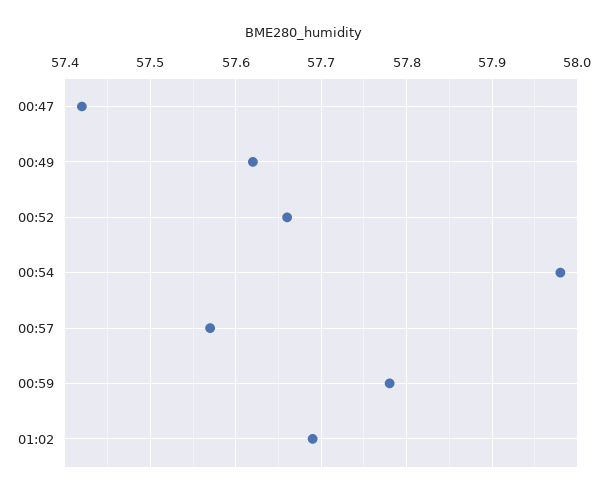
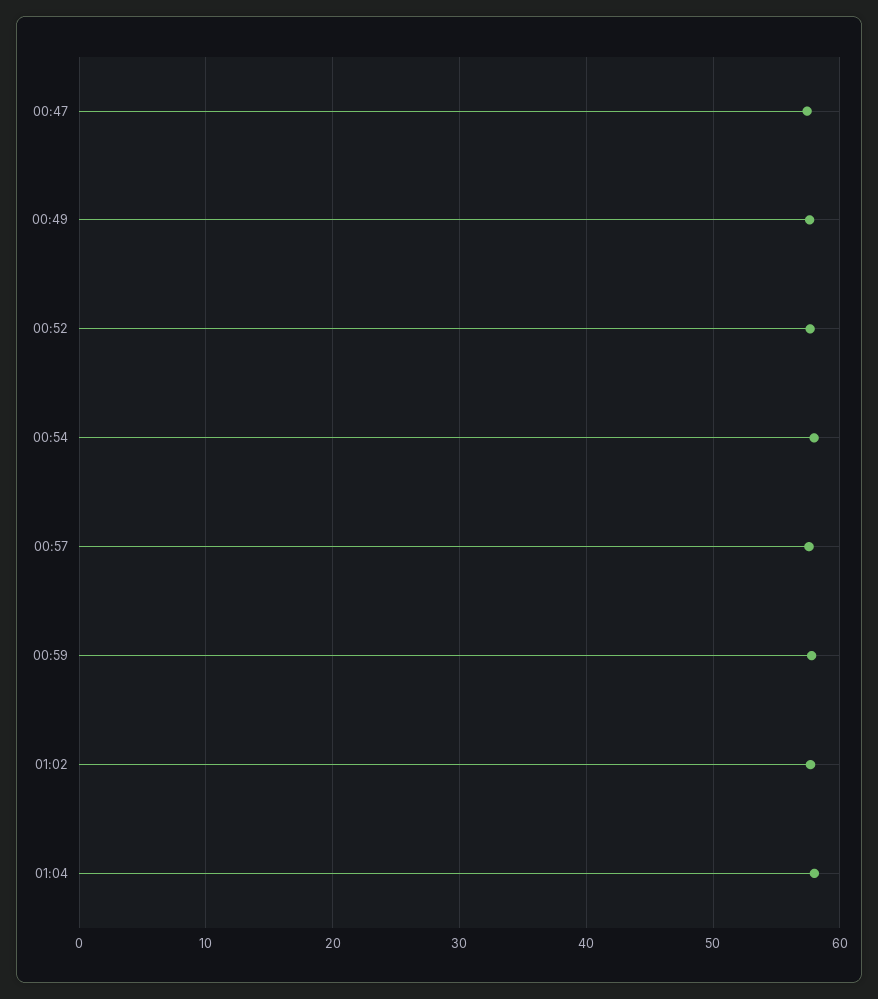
01:04: none -> 58

